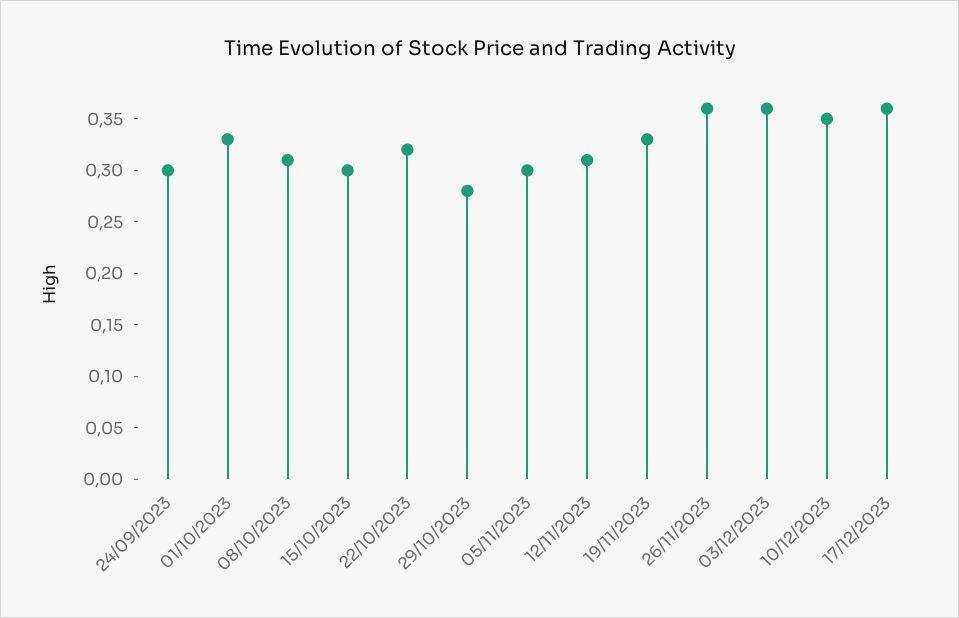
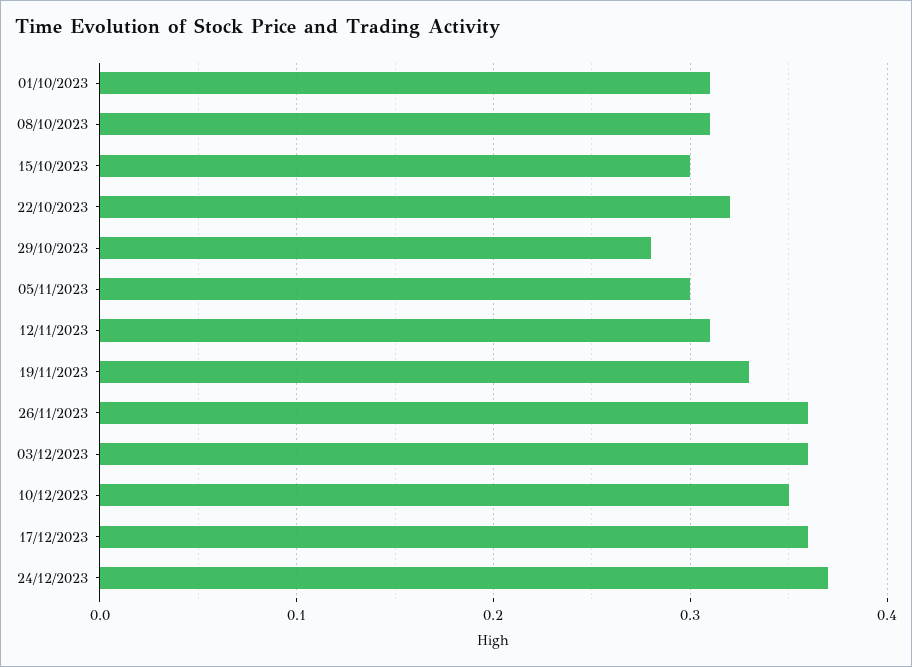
24/09/2023: 0.3 -> none
01/10/2023: 0.33 -> 0.31
24/12/2023: none -> 0.37

